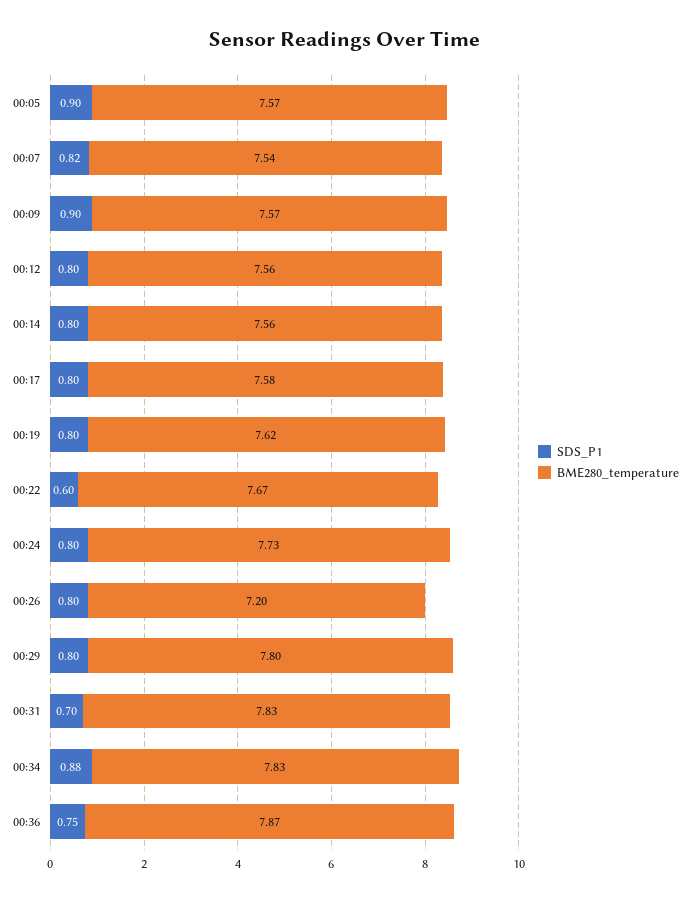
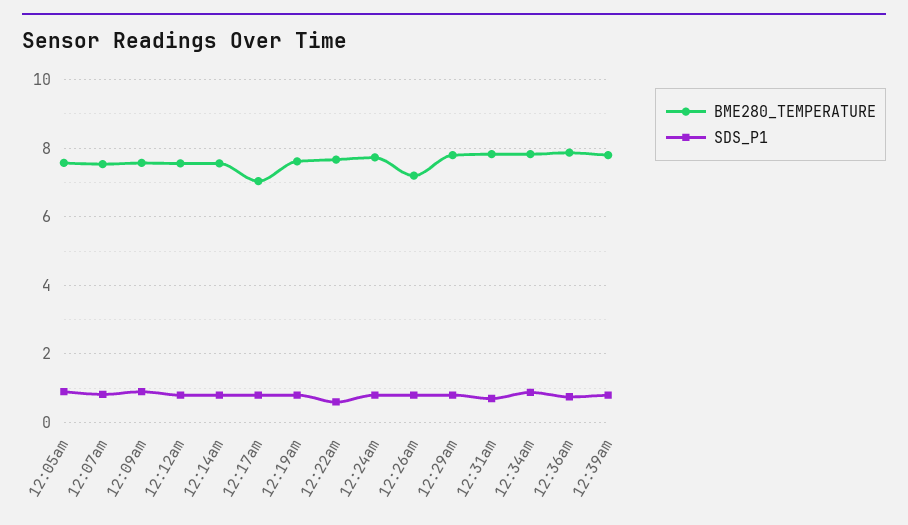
BME280_temperature, 00:17: 7.58 -> 7
BME280_temperature, 12:39am: none -> 7.8
SDS_P1, 12:39am: none -> 0.8

